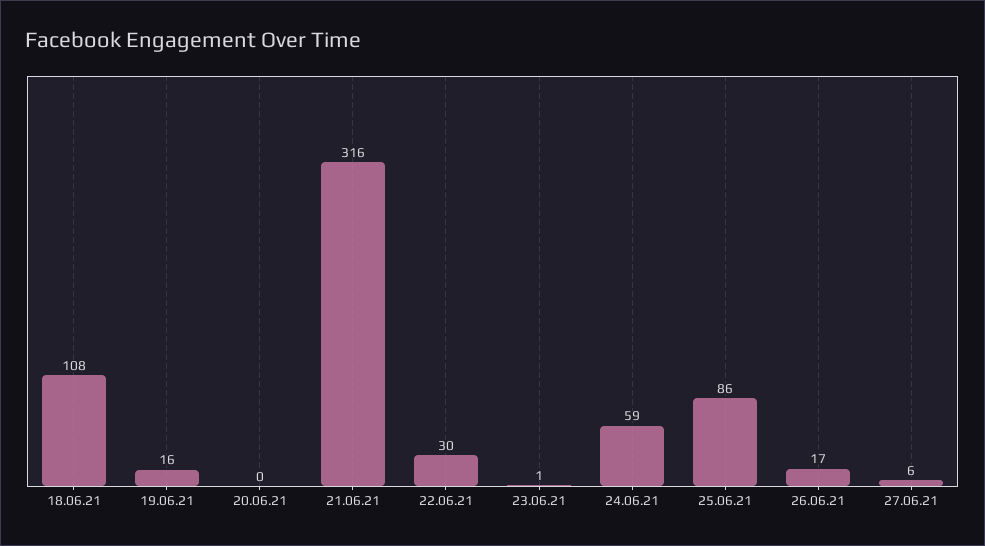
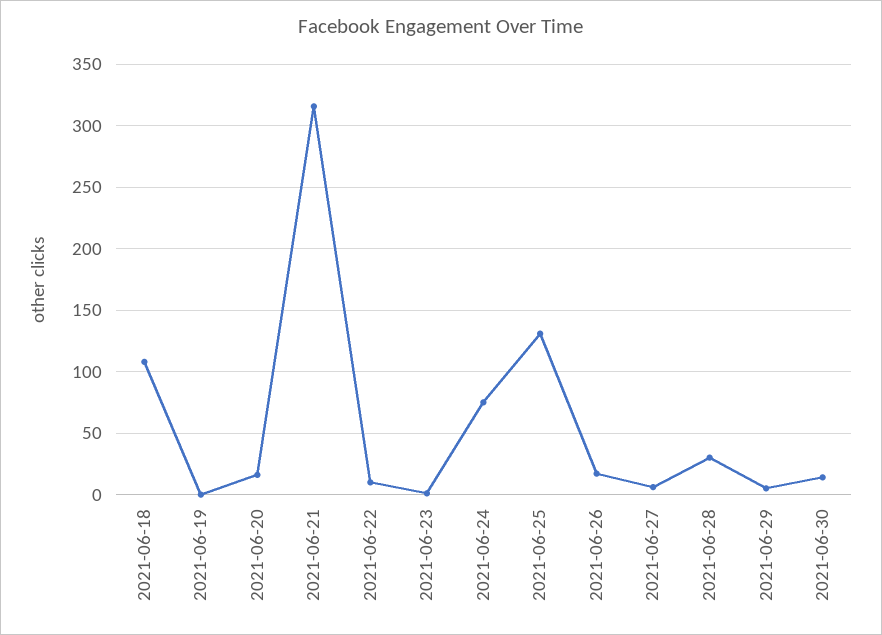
19.06.21: 16 -> 0
20.06.21: 0 -> 15
22.06.21: 30 -> 10
24.06.21: 59 -> 75
25.06.21: 86 -> 130
2021-06-28: none -> 30
2021-06-29: none -> 5
2021-06-30: none -> 15

